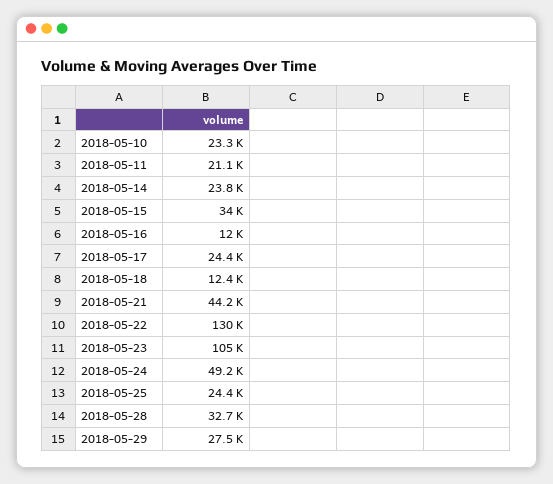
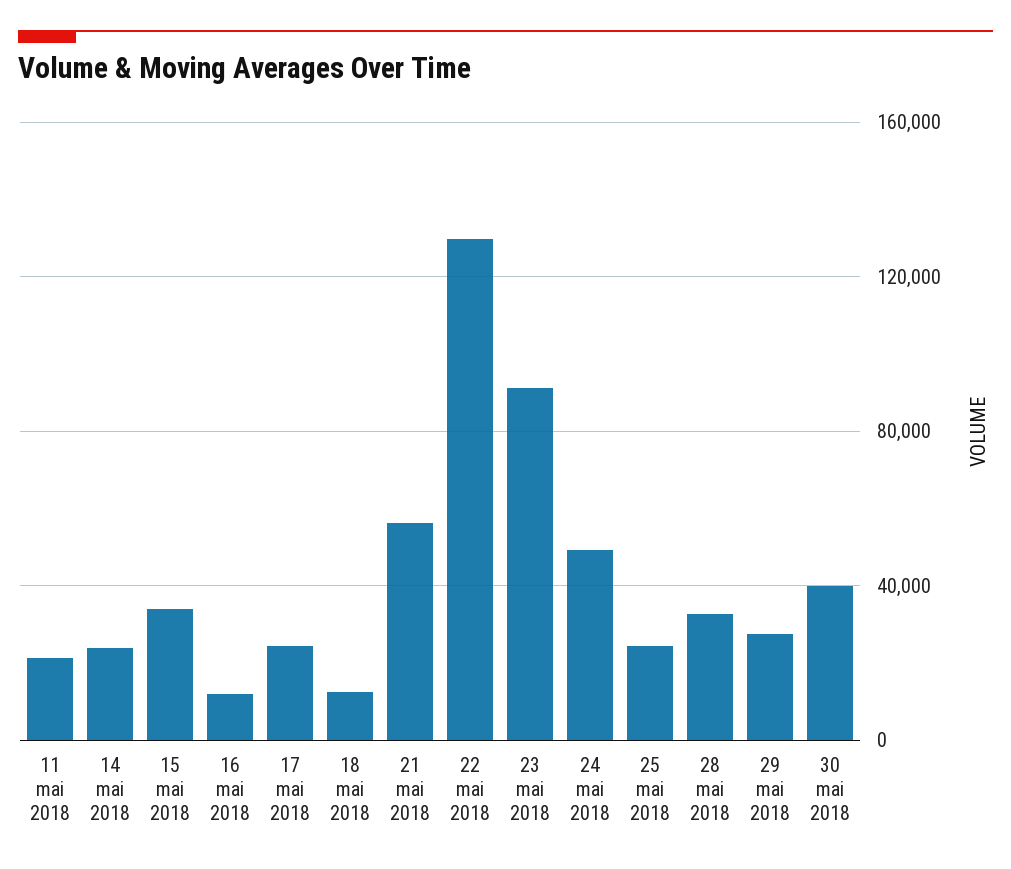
2018-05-10: 23300 -> none
2018-05-21: 44200 -> 55000
2018-05-23: 105000 -> 90000
30 mai 2018: none -> 40000

